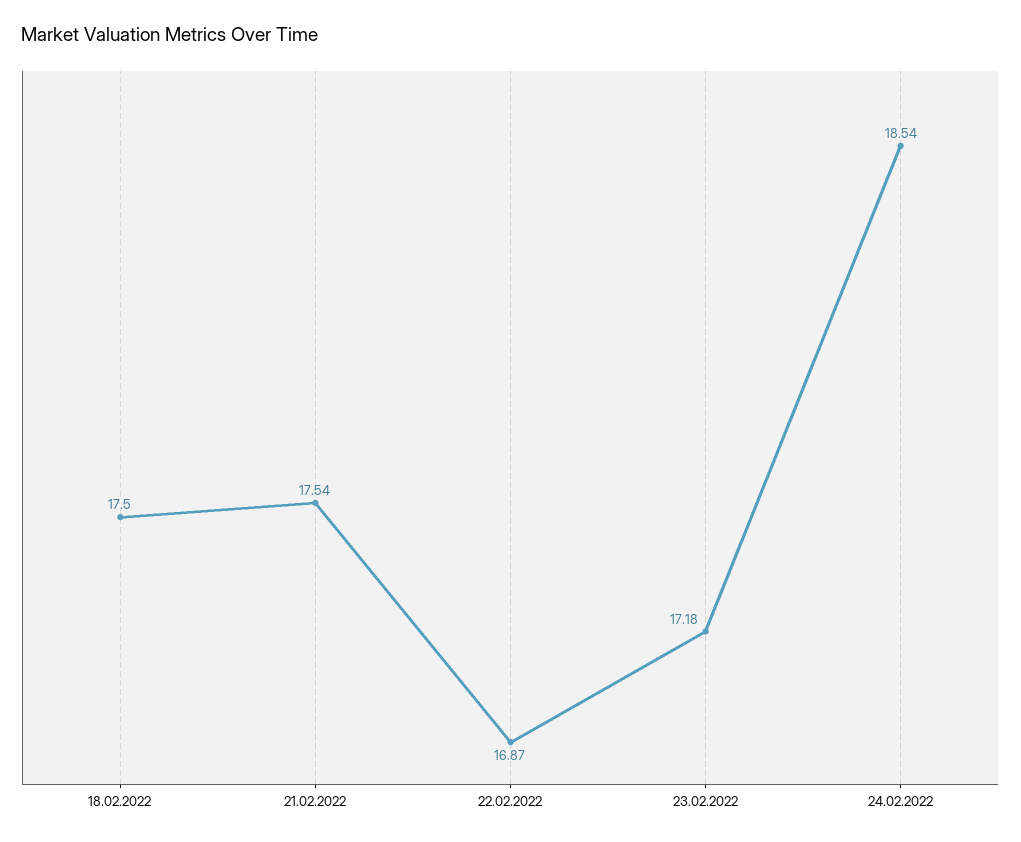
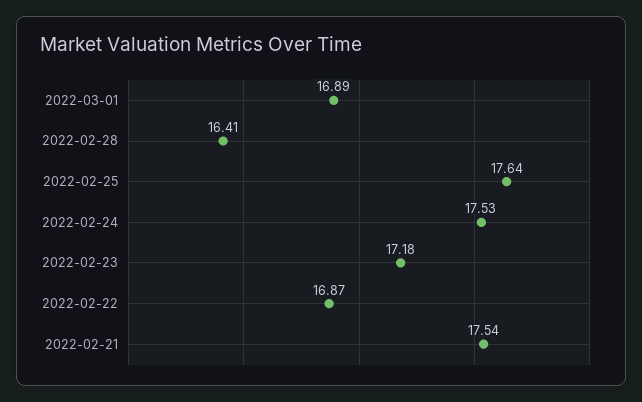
18.02.2022: 17.5 -> none
24.02.2022: 18.54 -> 17.53
2022-03-01: none -> 16.89
2022-02-28: none -> 16.41
2022-02-25: none -> 17.64

